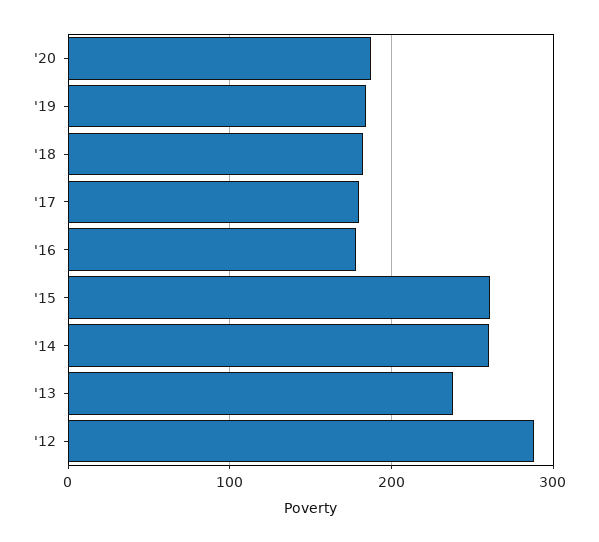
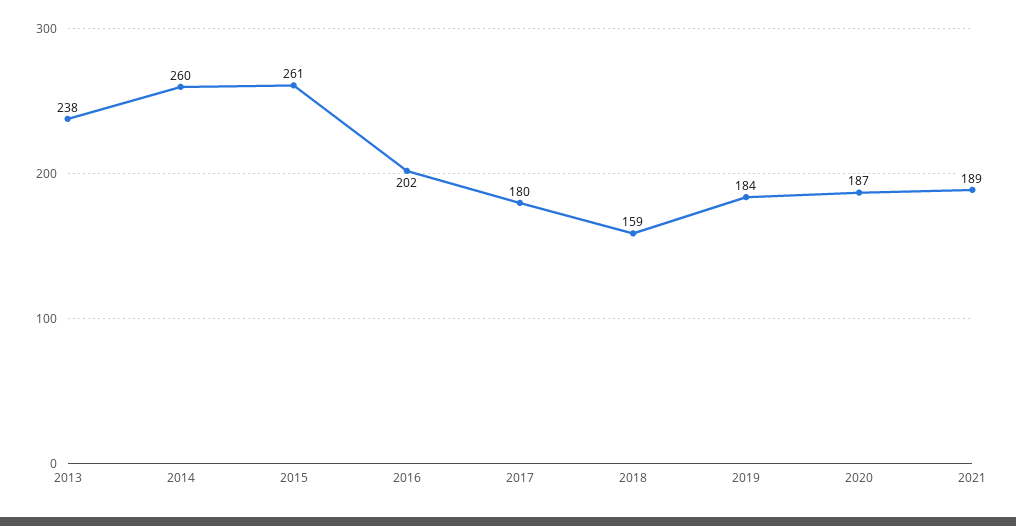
'18: 180 -> 159
'16: 180 -> 202
'12: 290 -> none
2021: none -> 189

